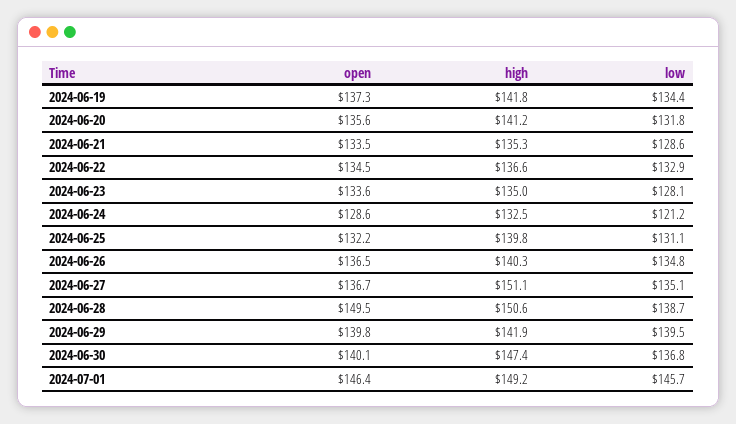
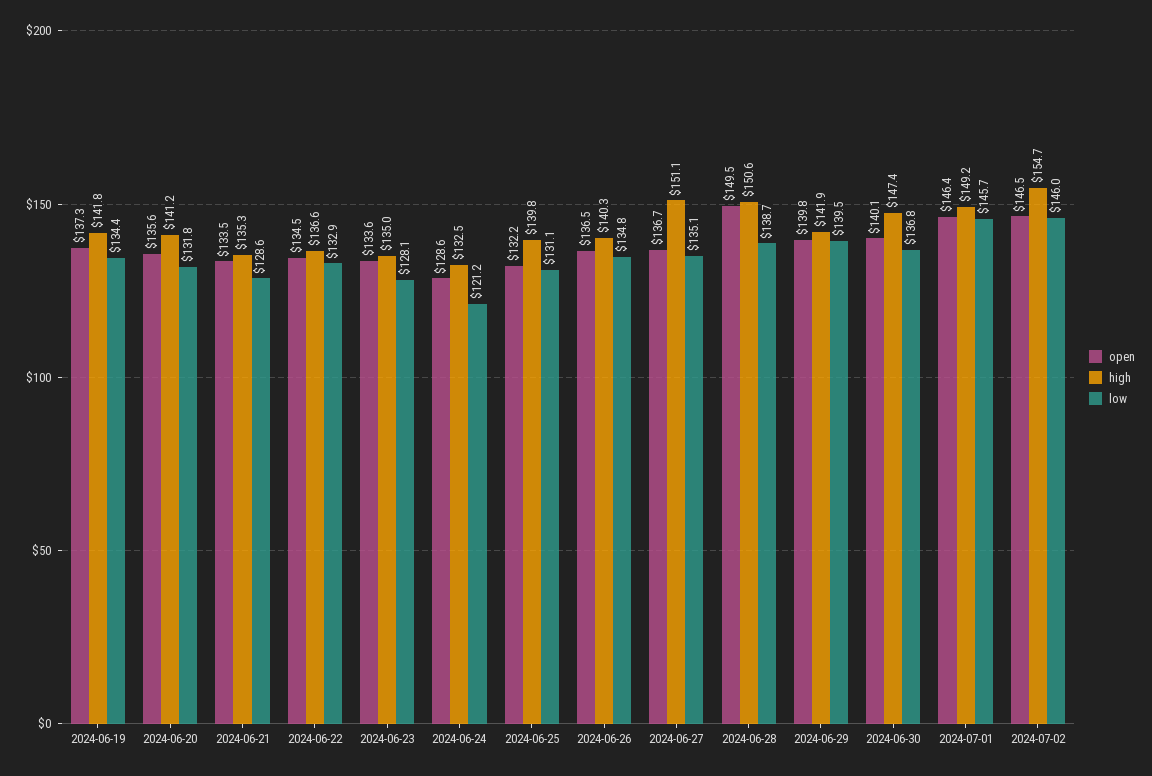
open, 2024-07-02: none -> 146.5
high, 2024-07-02: none -> 154.7
low, 2024-07-02: none -> 146

